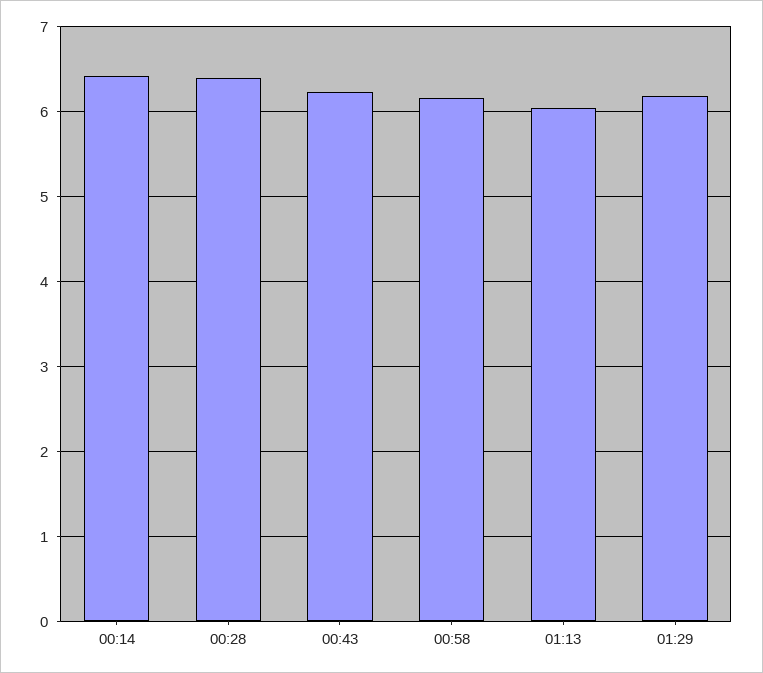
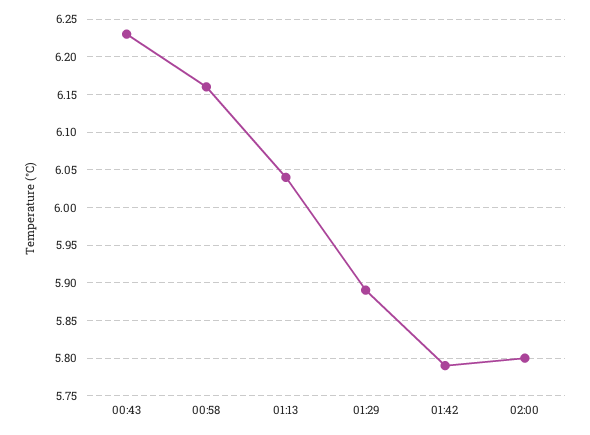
00:14: 6.4 -> none
00:28: 6.4 -> none
01:29: 6.2 -> 5.89
01:42: none -> 5.79
02:00: none -> 5.8

